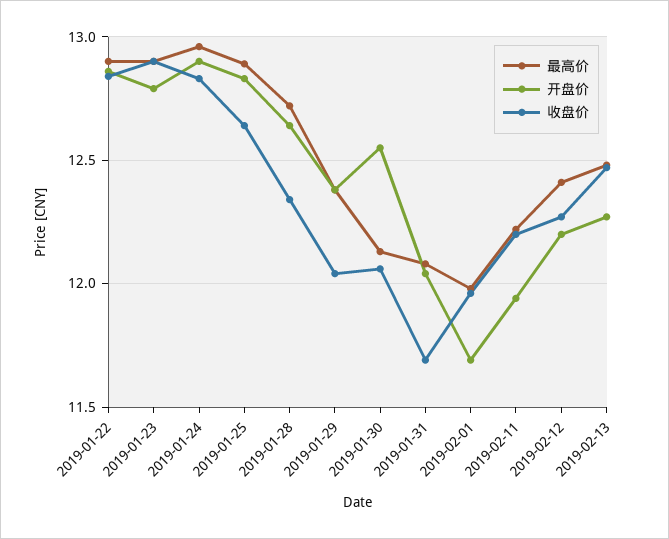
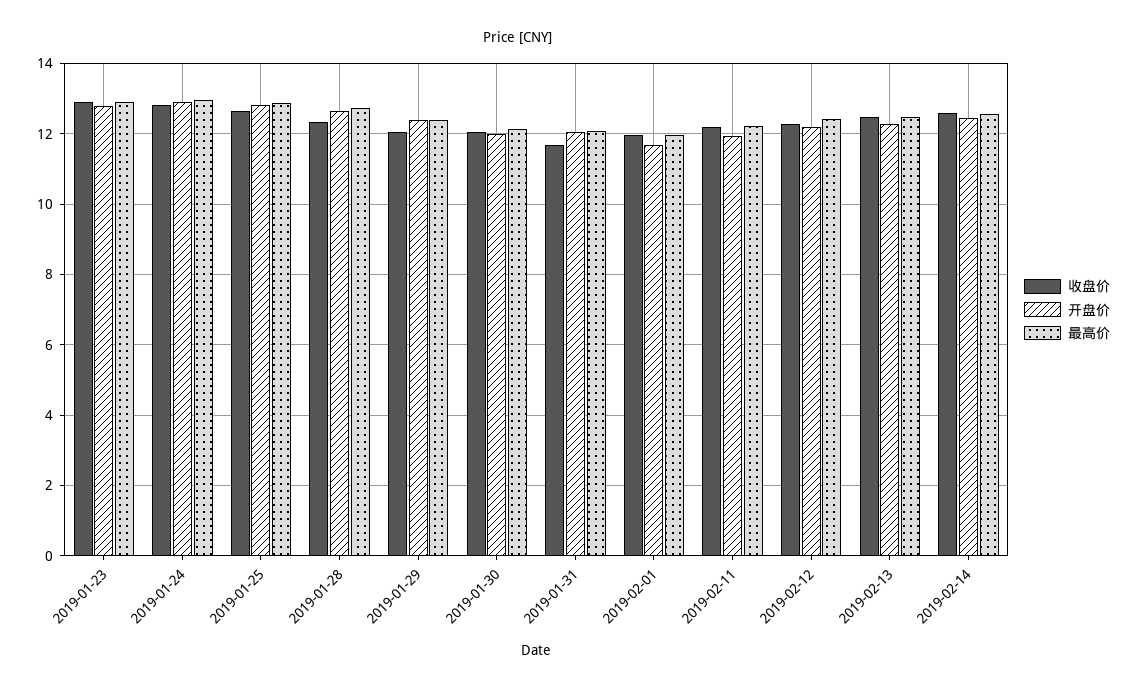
最高价, 2019-01-22: 12.9 -> none
开盘价, 2019-01-22: 12.85 -> none
收盘价, 2019-01-22: 12.85 -> none
开盘价, 2019-01-30: 12.55 -> 12
收盘价, 2019-02-14: none -> 12.6
开盘价, 2019-02-14: none -> 12.4
最高价, 2019-02-14: none -> 12.6

